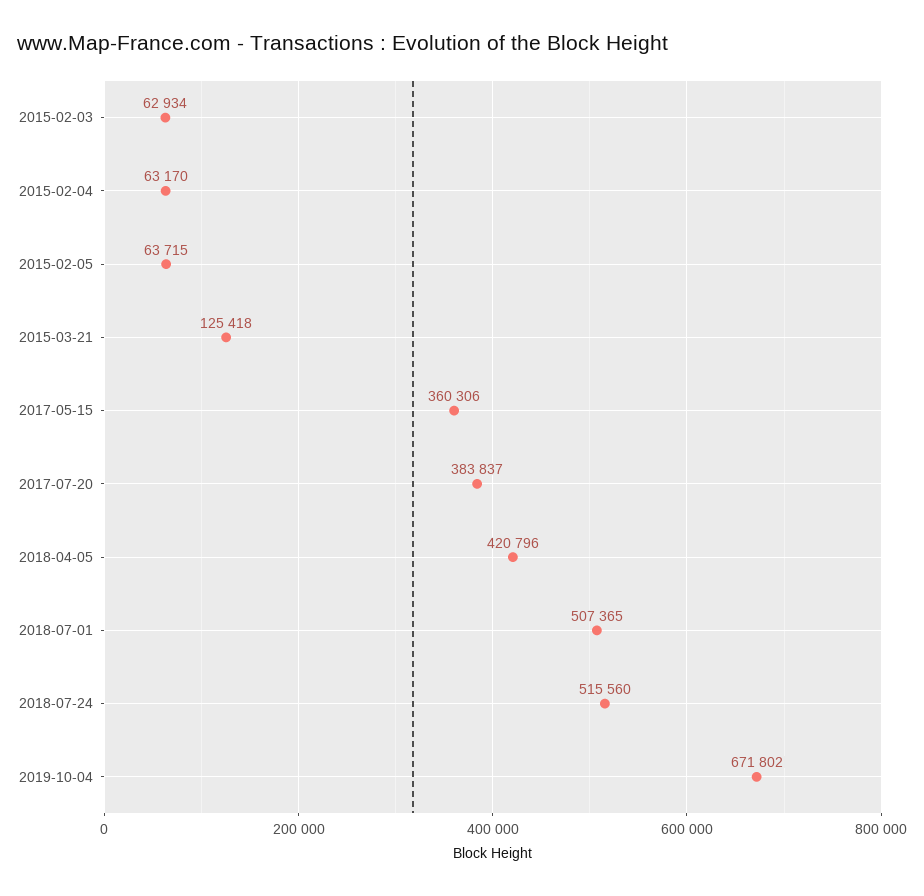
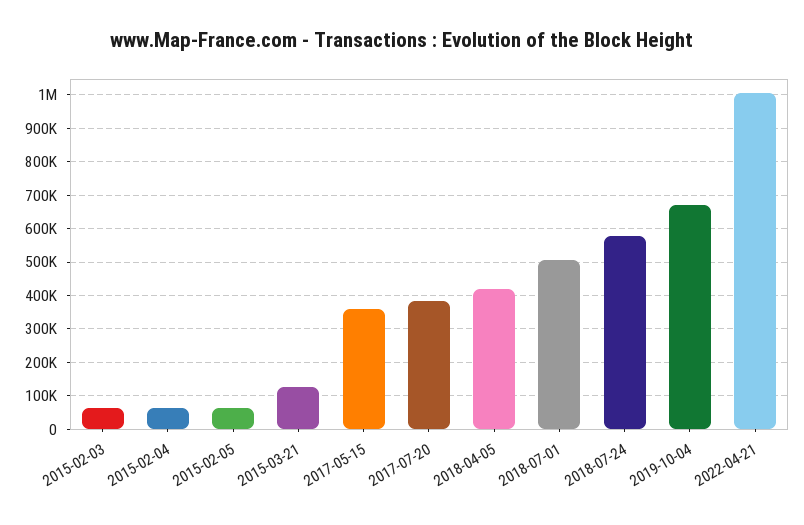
2018-07-24: 515560 -> 580000
2022-04-21: none -> 1000000

